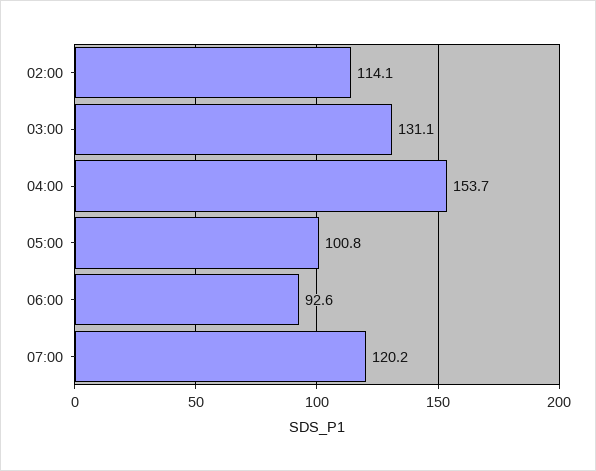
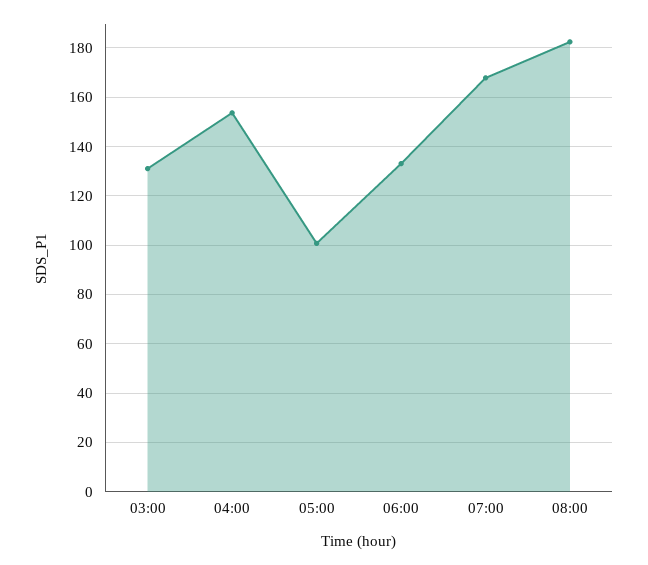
02:00: 114.1 -> none
06:00: 92.6 -> 132.5
07:00: 120.2 -> 167.5
08:00: none -> 182.5

